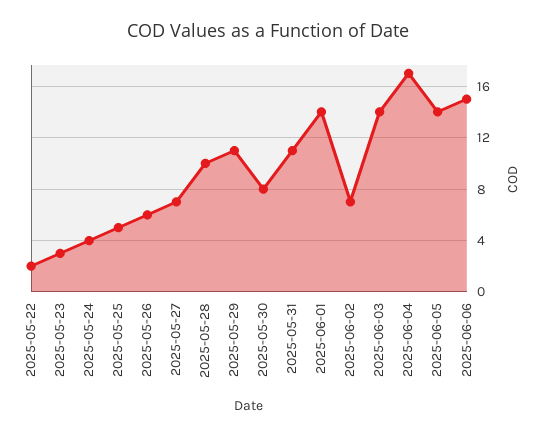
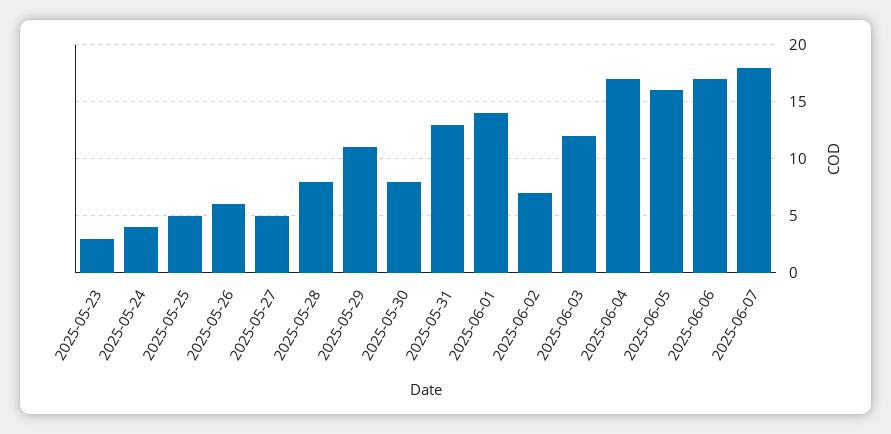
2025-05-22: 2 -> none
2025-05-27: 7 -> 5
2025-05-28: 10 -> 8
2025-05-31: 11 -> 13
2025-06-03: 14 -> 12
2025-06-05: 14 -> 16
2025-06-06: 15 -> 17
2025-06-07: none -> 18

